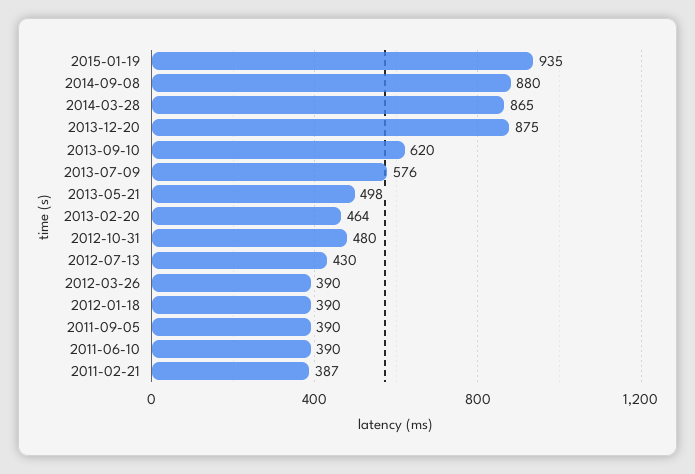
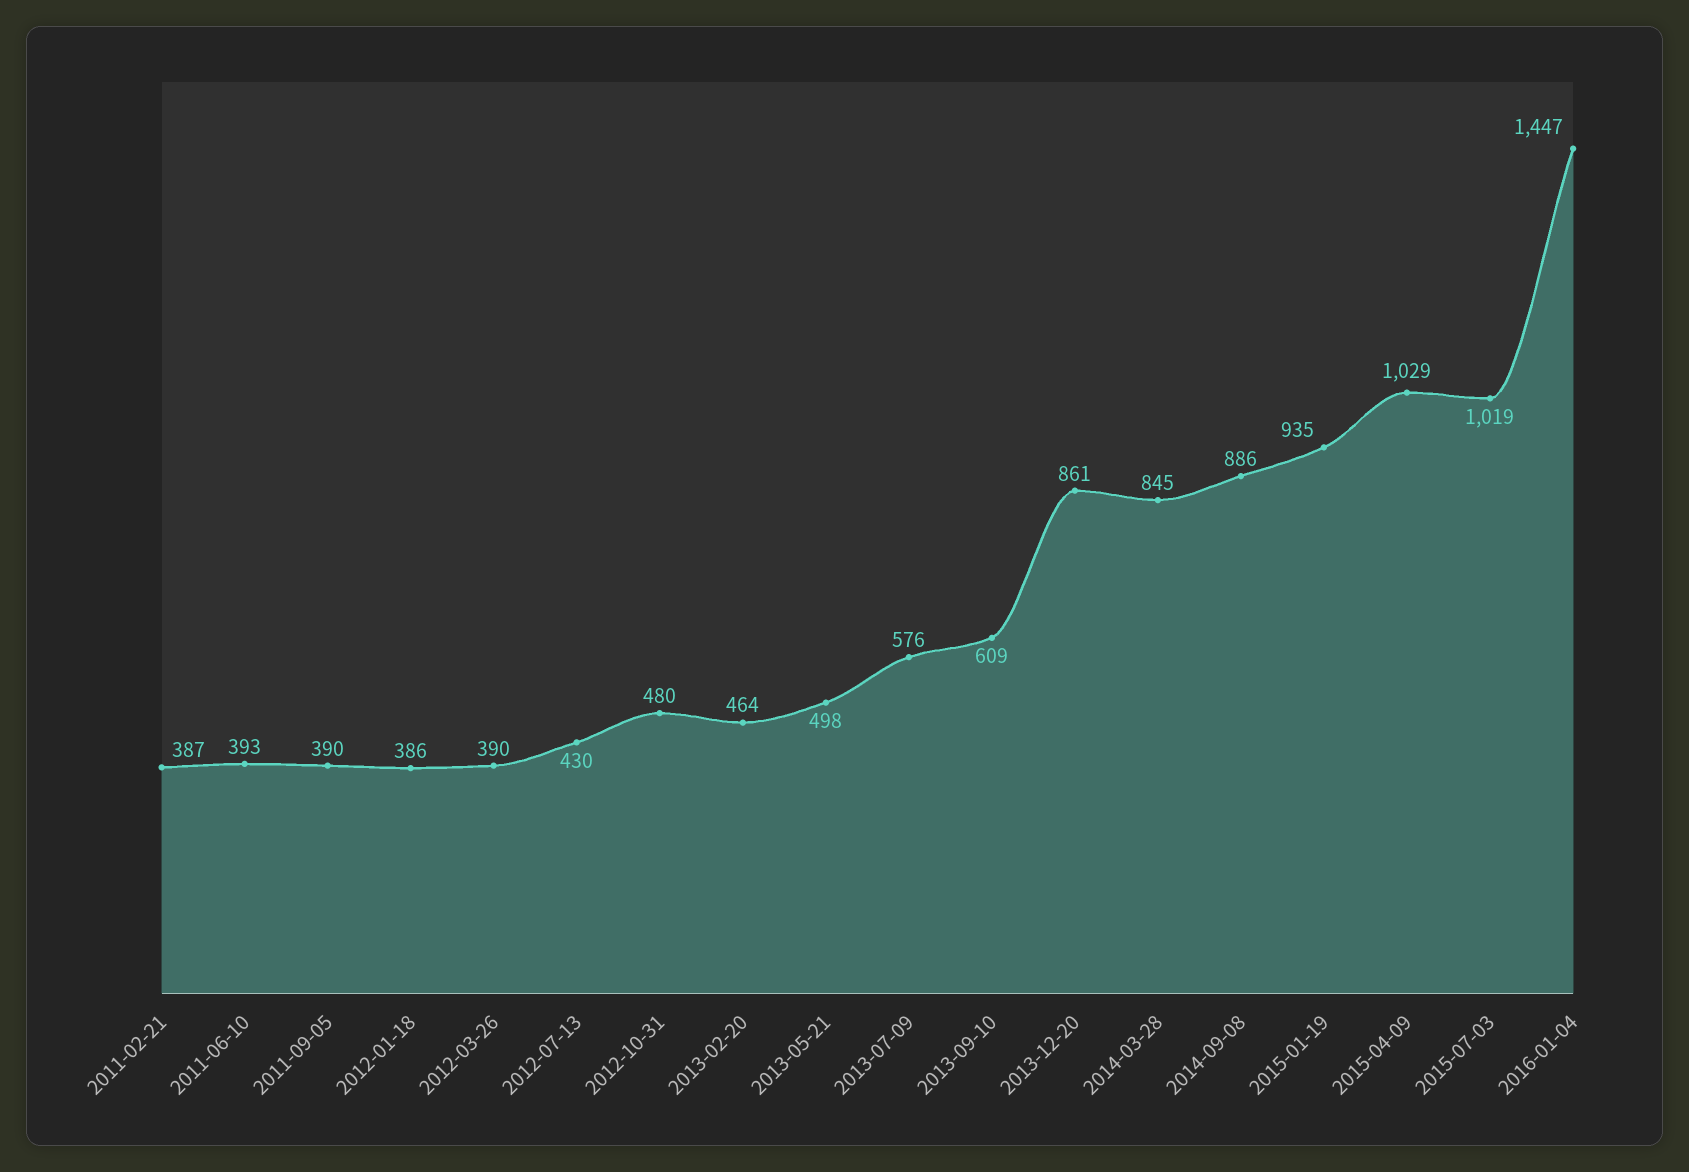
2014-09-08: 880 -> 886
2014-03-28: 865 -> 845
2013-12-20: 875 -> 861
2013-09-10: 620 -> 609
2012-01-18: 390 -> 386
2011-06-10: 390 -> 393
2015-04-09: none -> 1029
2015-07-03: none -> 1019
2016-01-04: none -> 1447

